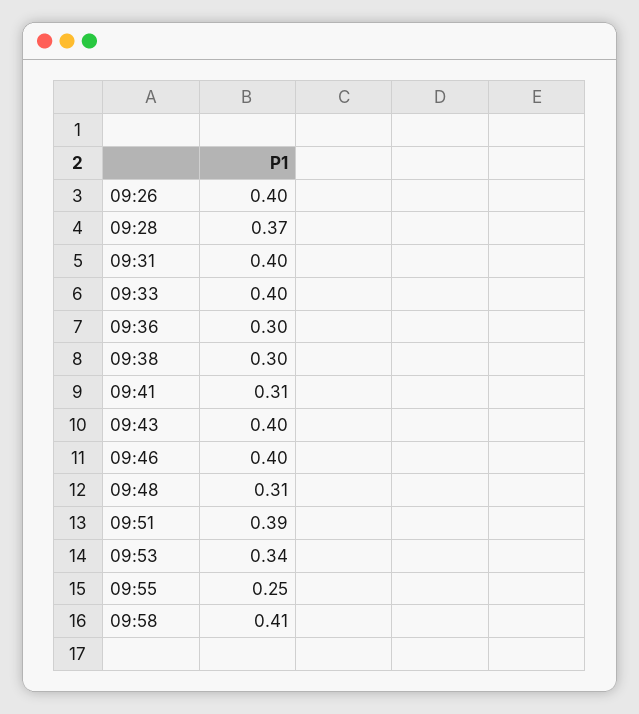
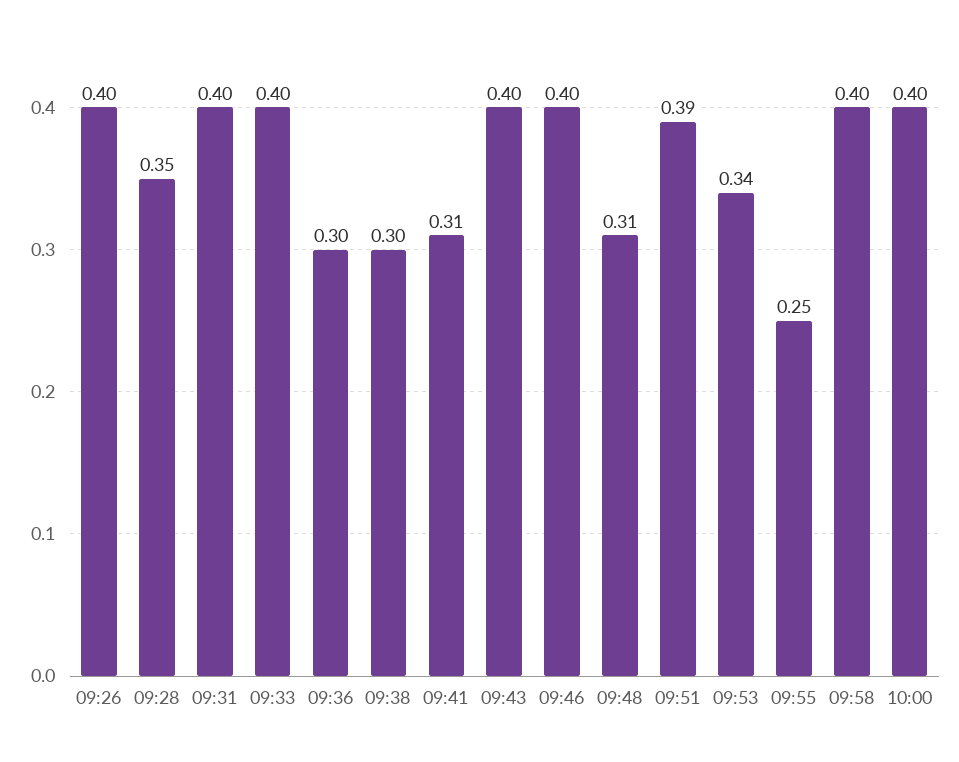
09:28: 0.37 -> 0.35
09:58: 0.41 -> 0.4
10:00: none -> 0.4

